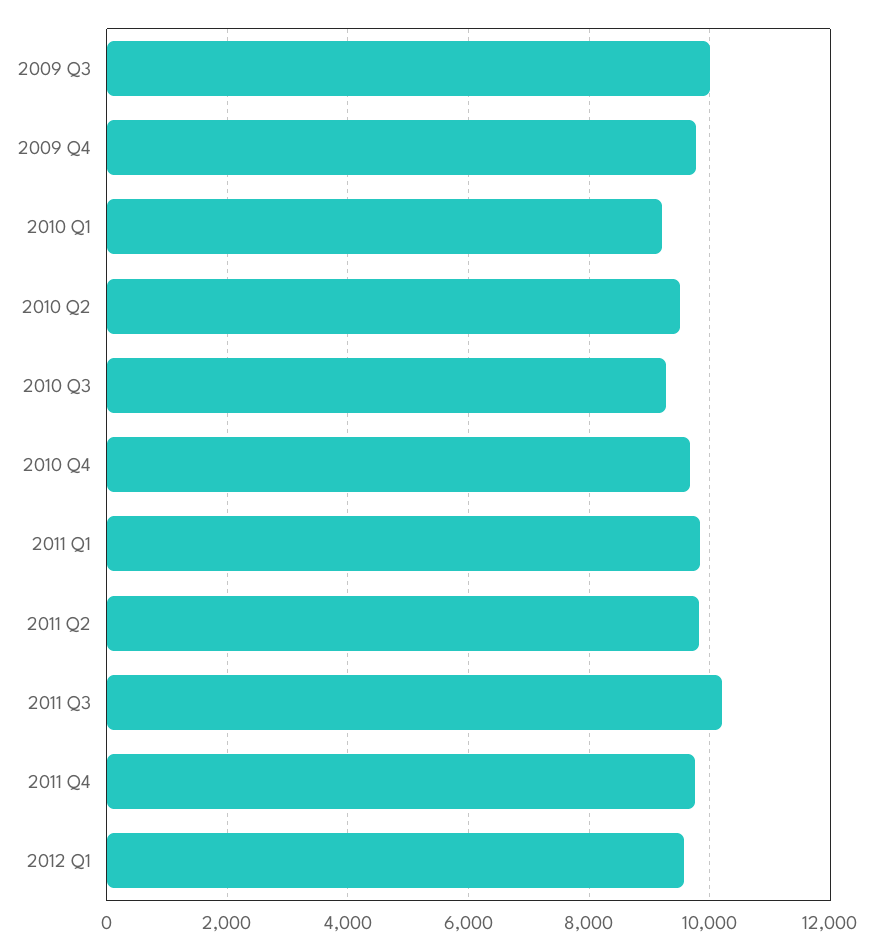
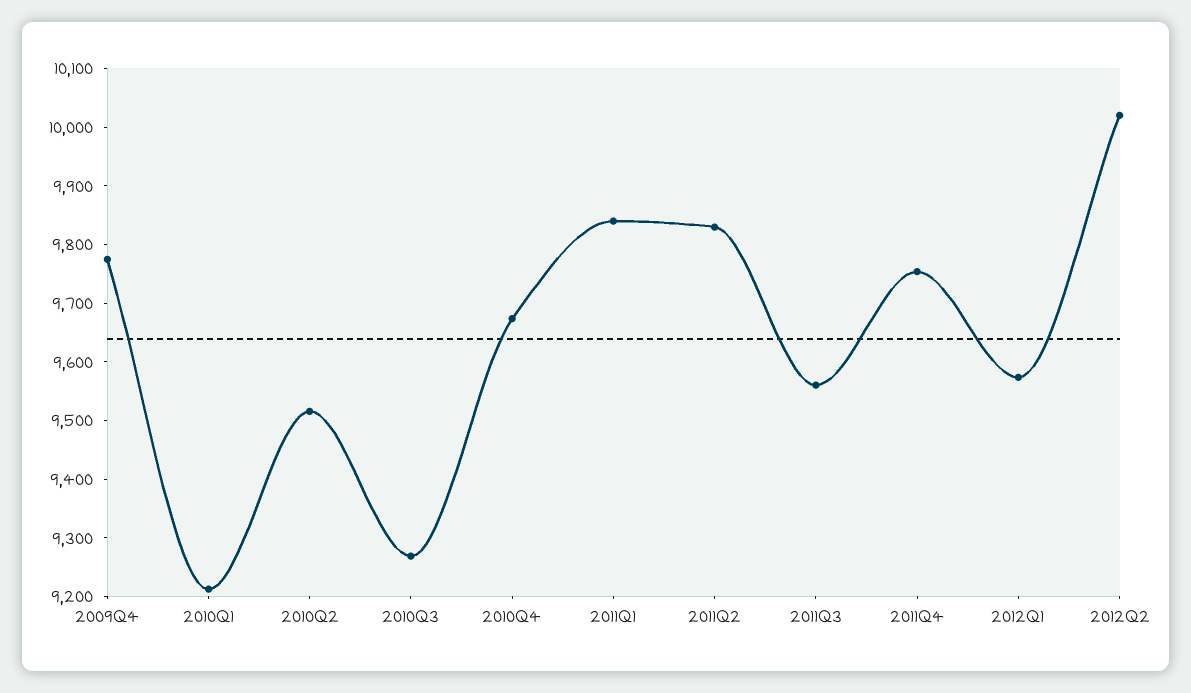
2009 Q3: 10000 -> none
2011 Q3: 10200 -> 9560
2012Q2: none -> 10020

